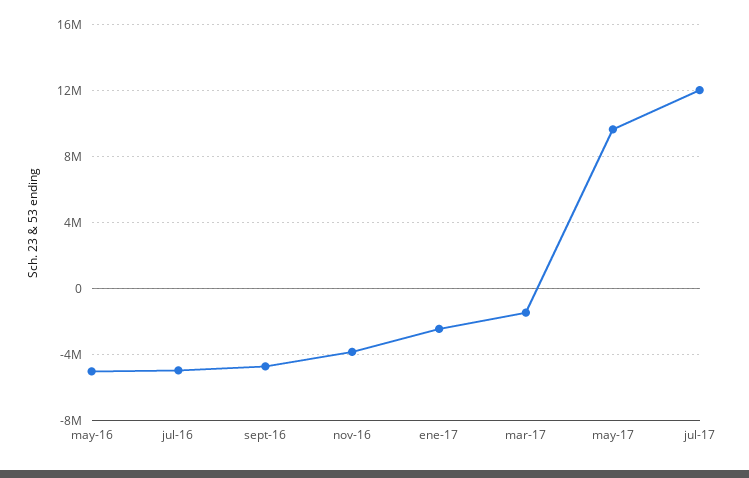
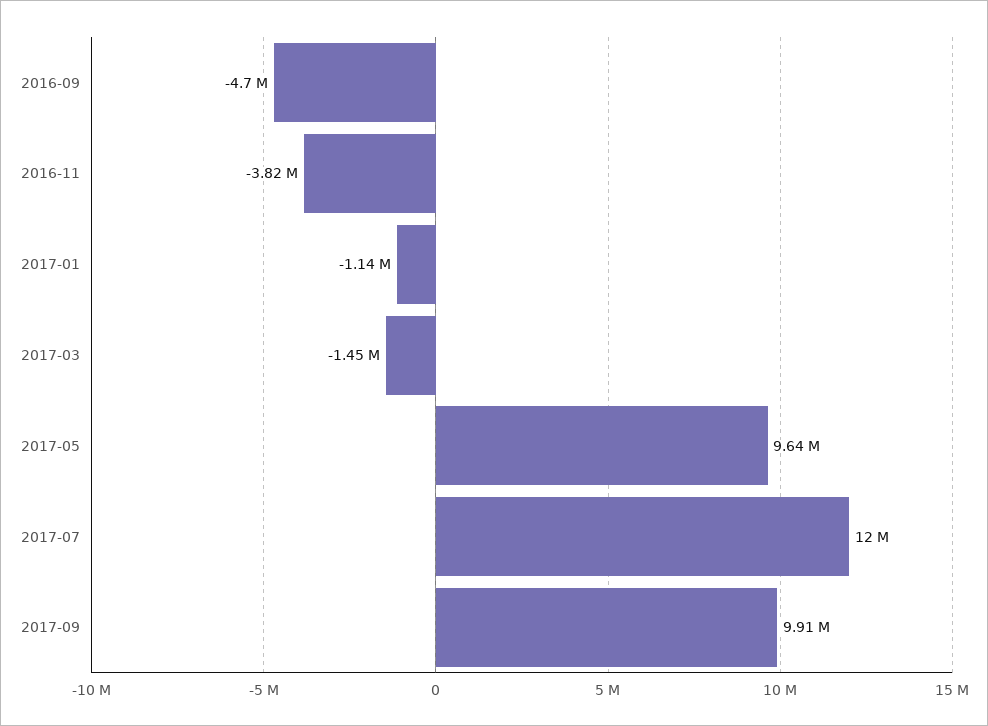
may-16: -5000000 -> none
jul-16: -5000000 -> none
ene-17: -2500000 -> -1140000
2017-09: none -> 9910000

